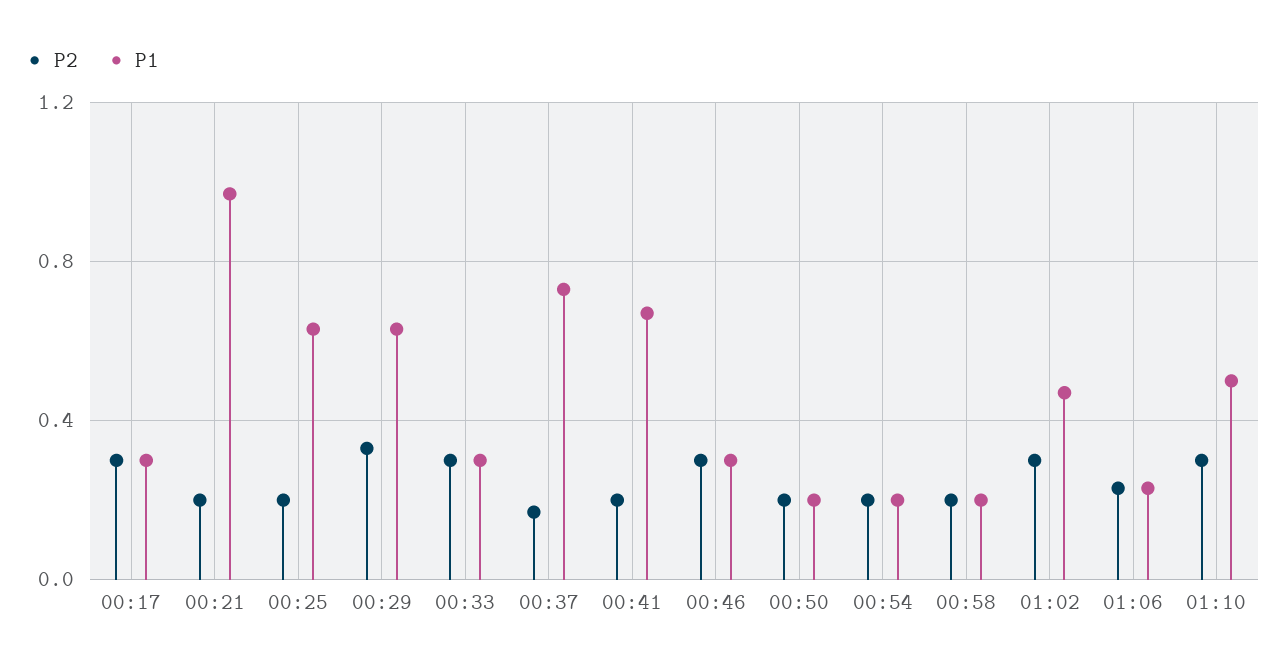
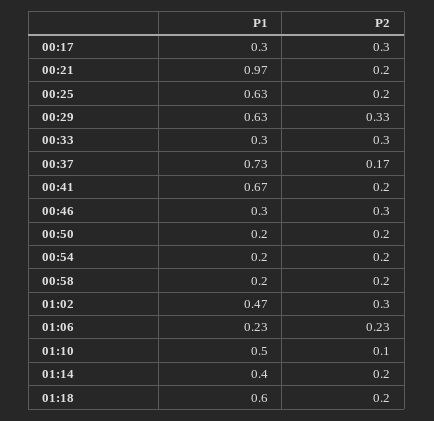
P2, 01:10: 0.3 -> 0.1
P1, 01:14: none -> 0.4
P2, 01:14: none -> 0.2
P1, 01:18: none -> 0.6
P2, 01:18: none -> 0.2

